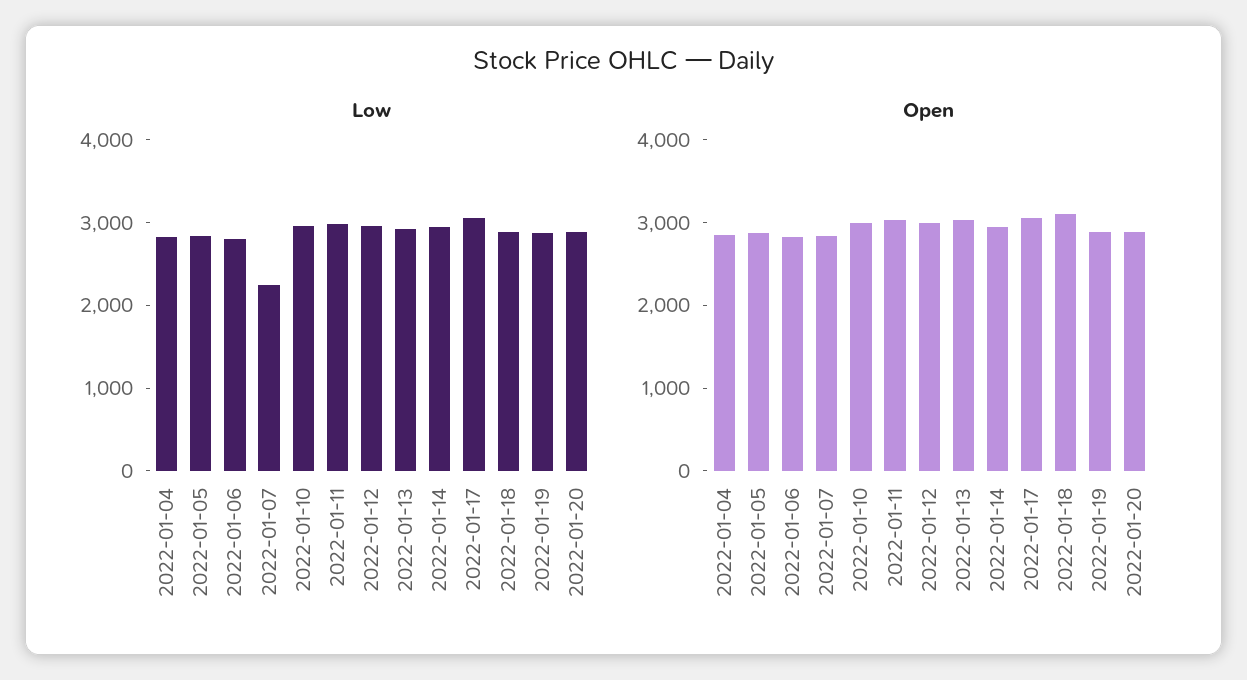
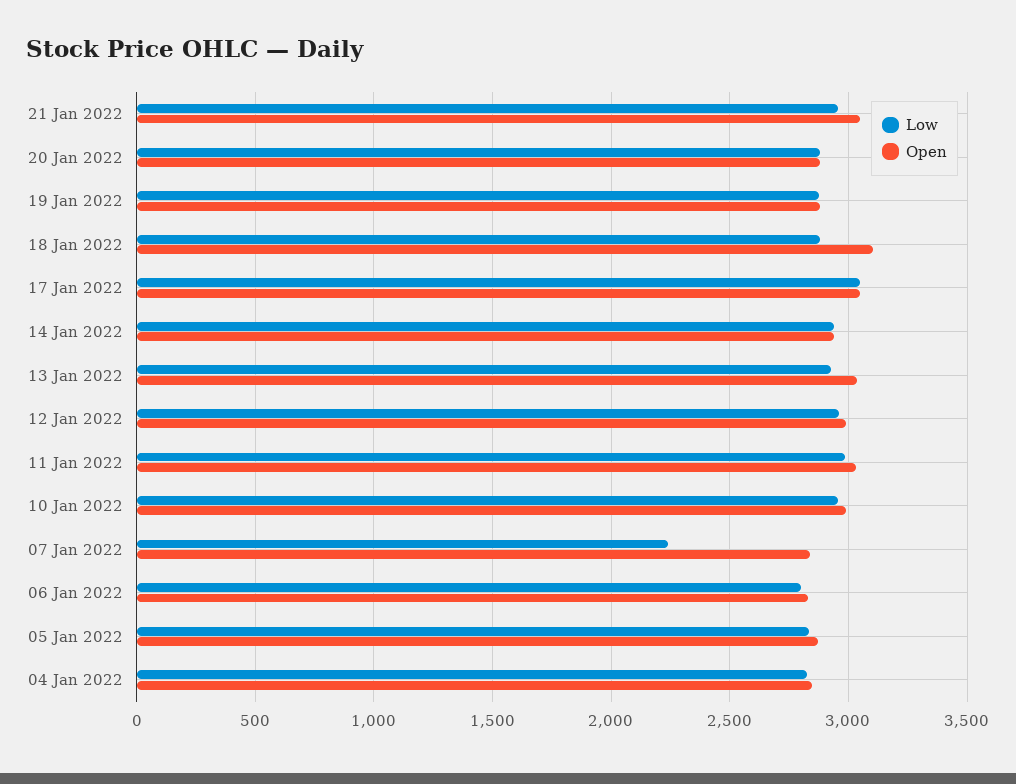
Low, 21 Jan 2022: none -> 2950
Open, 21 Jan 2022: none -> 3050

